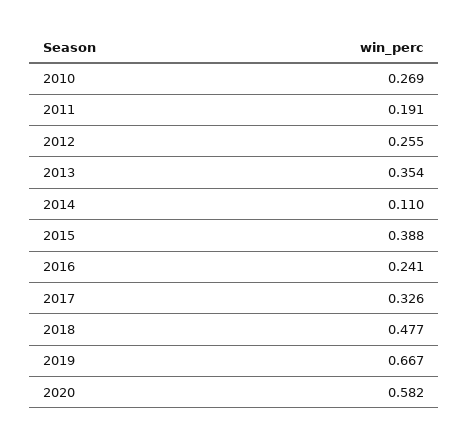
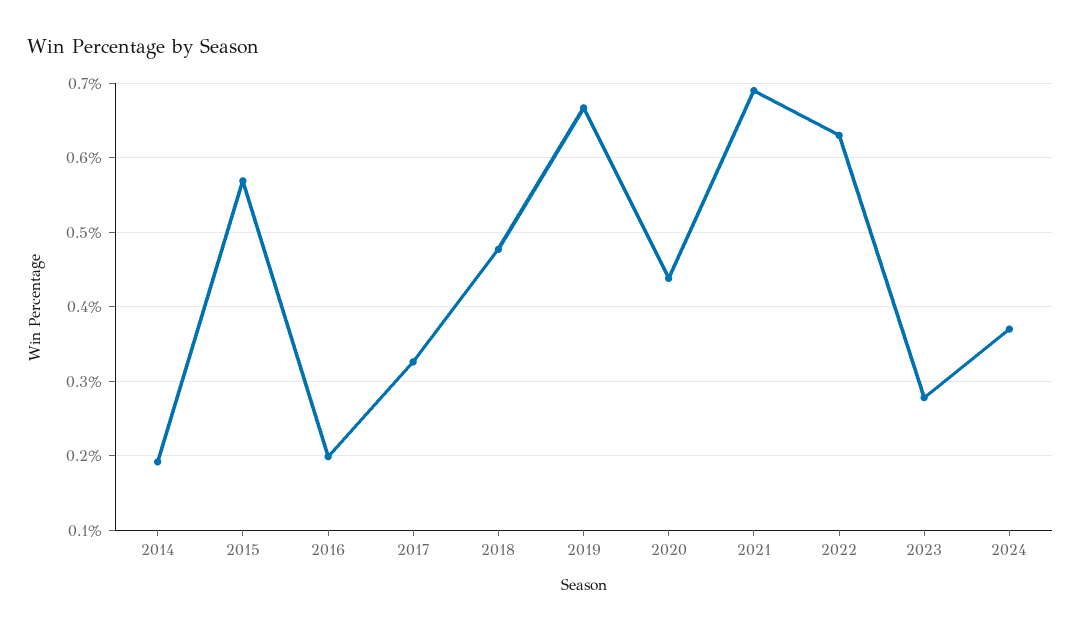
2010: 0.269 -> none
2011: 0.191 -> none
2012: 0.255 -> none
2013: 0.354 -> none
2014: 0.11 -> 0.19
2015: 0.388 -> 0.57
2016: 0.241 -> 0.2
2020: 0.582 -> 0.44
2021: none -> 0.69
2022: none -> 0.63
2023: none -> 0.28
2024: none -> 0.37

